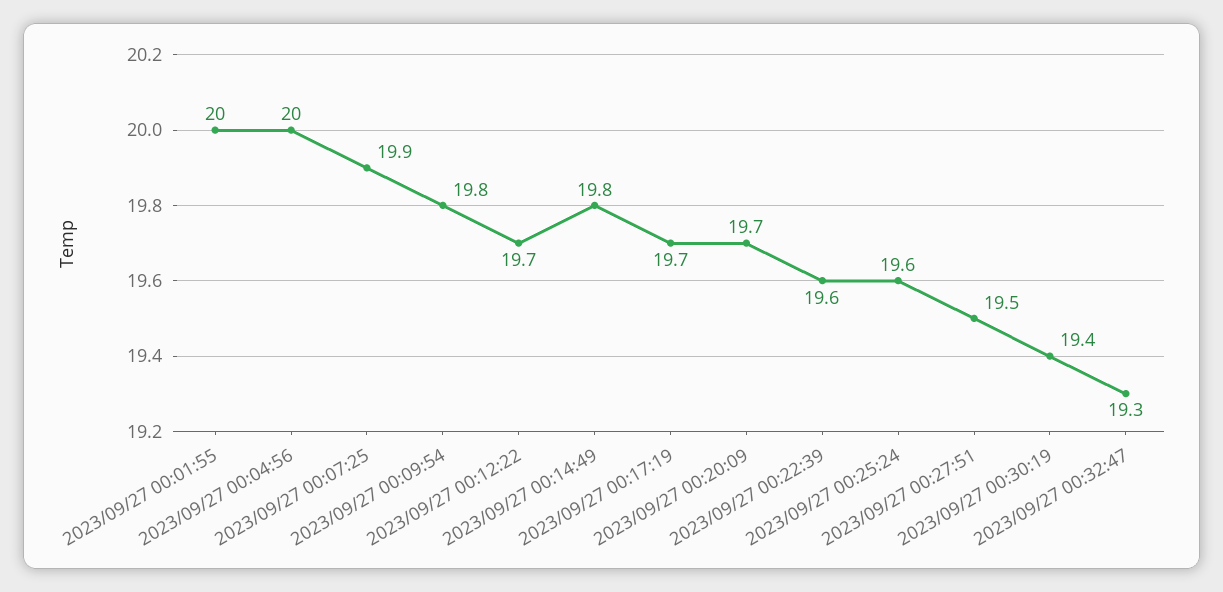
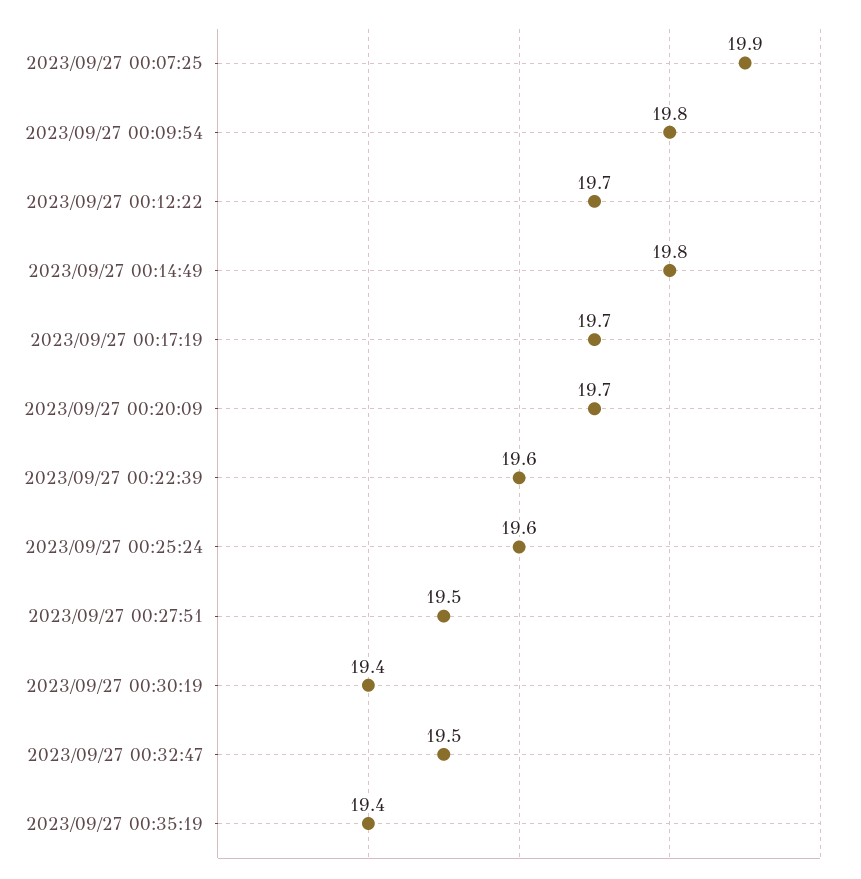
2023/09/27 00:01:55: 20 -> none
2023/09/27 00:04:56: 20 -> none
2023/09/27 00:32:47: 19.3 -> 19.5
2023/09/27 00:35:19: none -> 19.4

